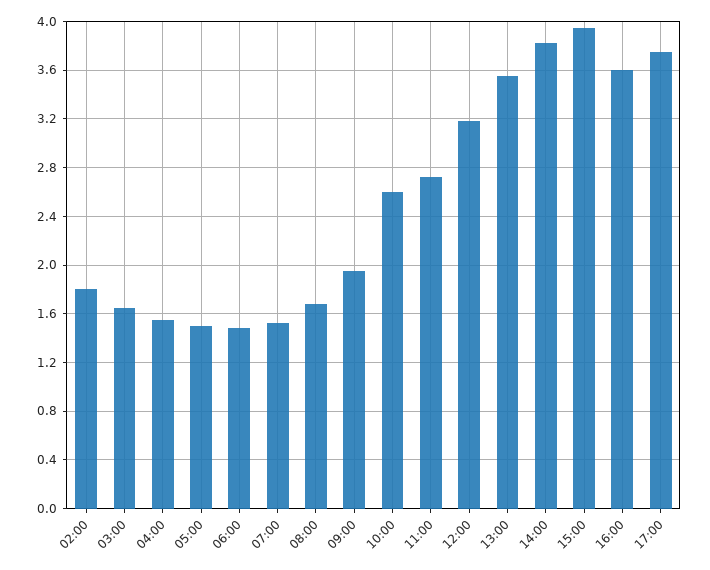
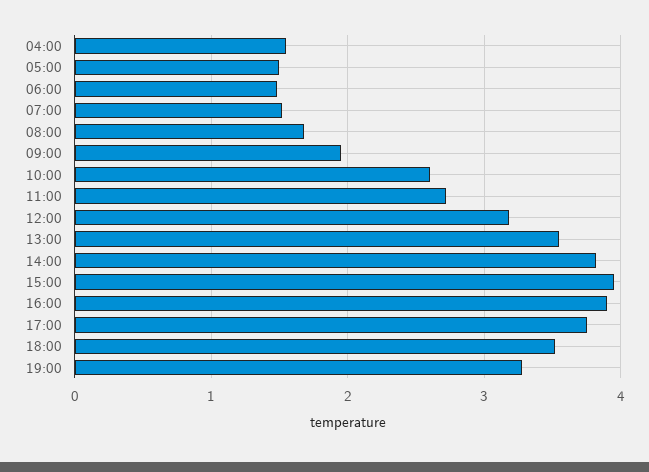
02:00: 1.8 -> none
03:00: 1.65 -> none
16:00: 3.6 -> 3.9
18:00: none -> 3.5
19:00: none -> 3.3

